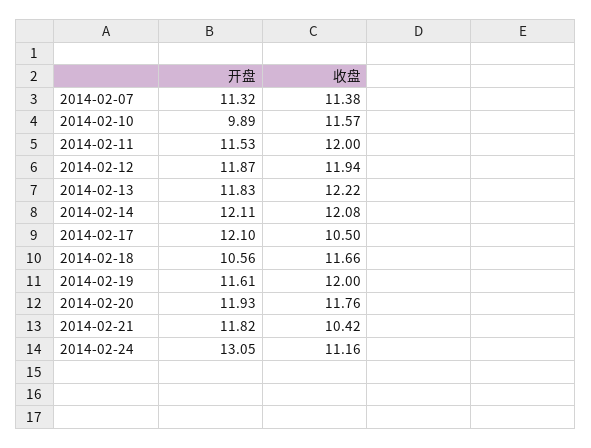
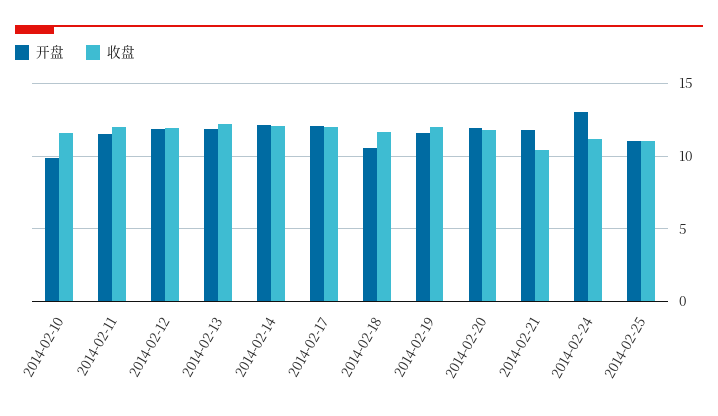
开盘, 2014-02-07: 11.32 -> none
收盘, 2014-02-07: 11.38 -> none
收盘, 2014-02-17: 10.5 -> 12
开盘, 2014-02-25: none -> 11
收盘, 2014-02-25: none -> 11

